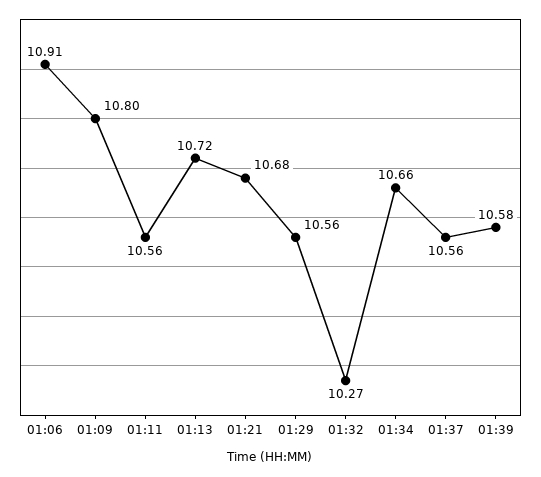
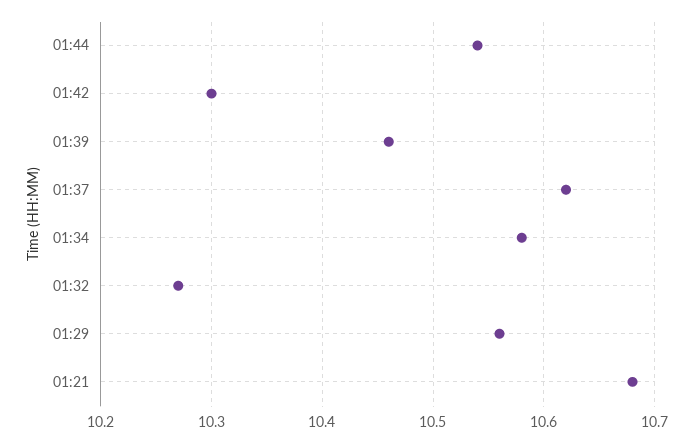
01:06: 10.91 -> none
01:09: 10.8 -> none
01:11: 10.56 -> none
01:13: 10.72 -> none
01:34: 10.66 -> 10.58
01:37: 10.56 -> 10.62
01:39: 10.58 -> 10.46
01:44: none -> 10.54
01:42: none -> 10.3

